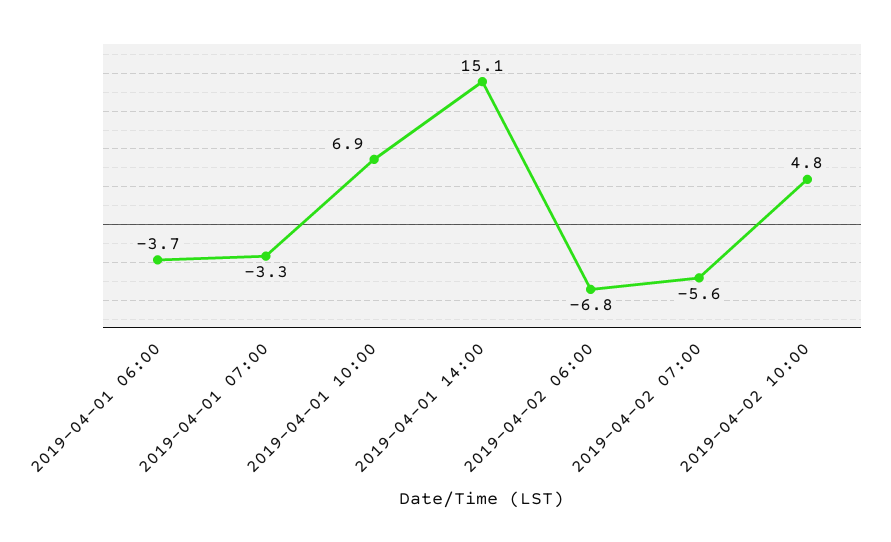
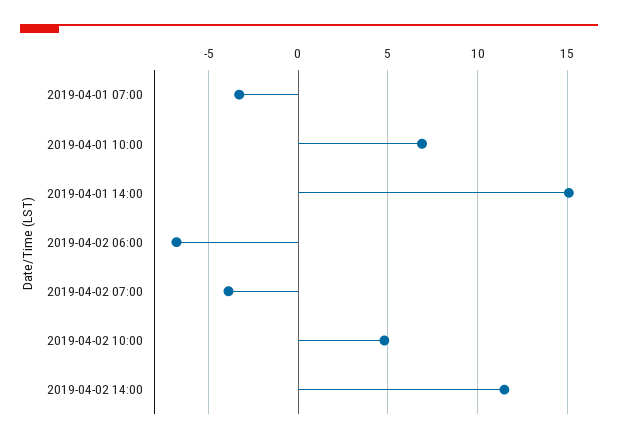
2019-04-01 06:00: -3.7 -> none
2019-04-02 07:00: -5.6 -> -4
2019-04-02 14:00: none -> 11.5

